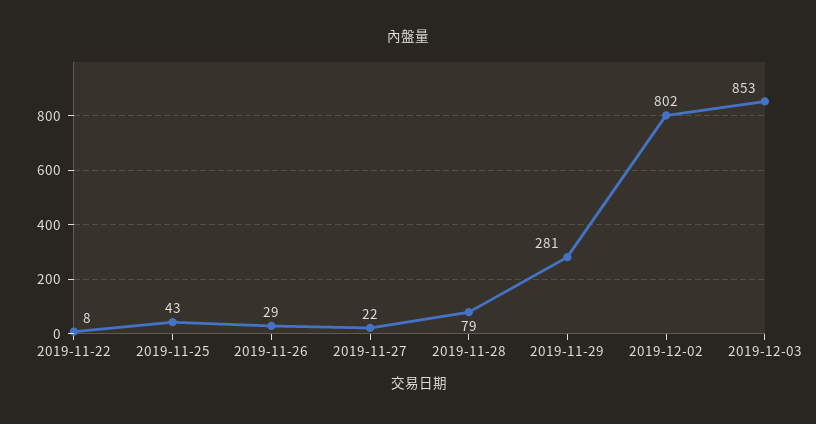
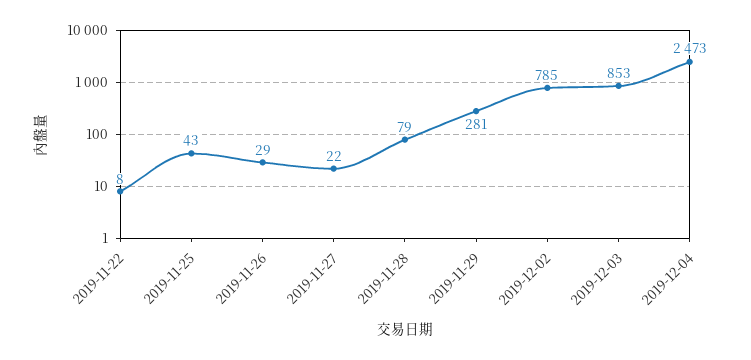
2019-12-02: 802 -> 785
2019-12-04: none -> 2473

